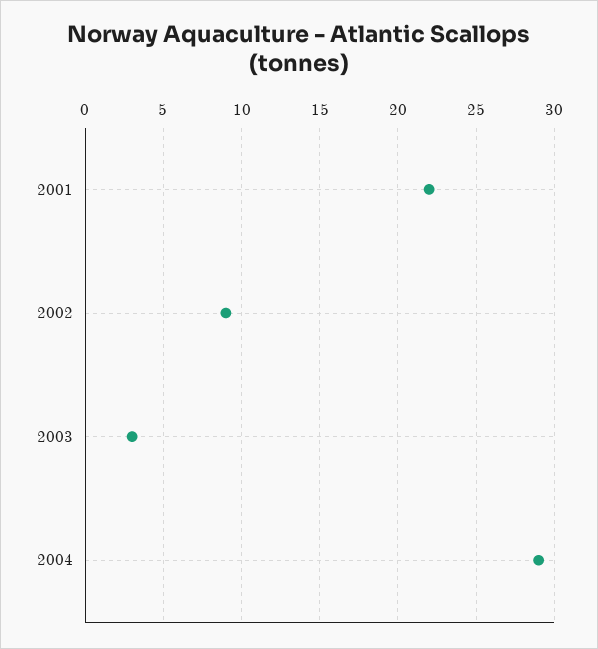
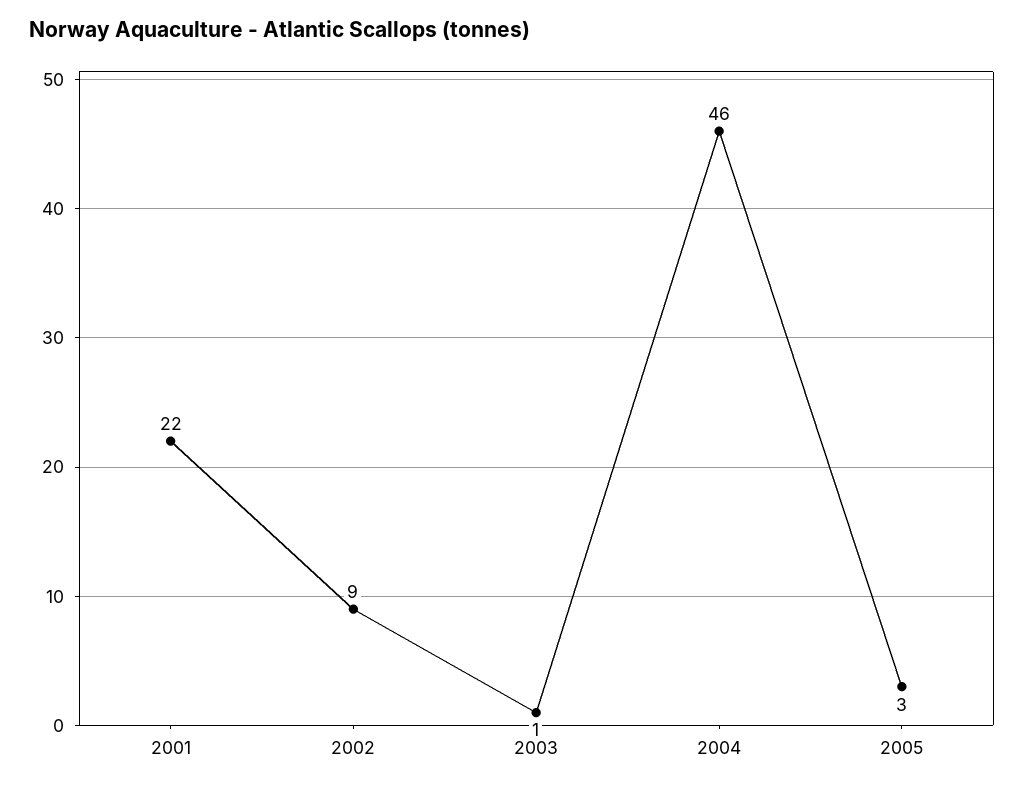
2003: 3 -> 1
2004: 29 -> 46
2005: none -> 3

